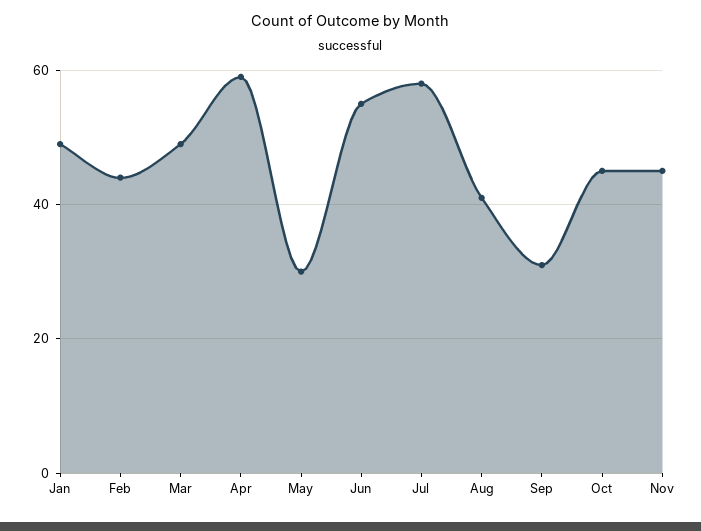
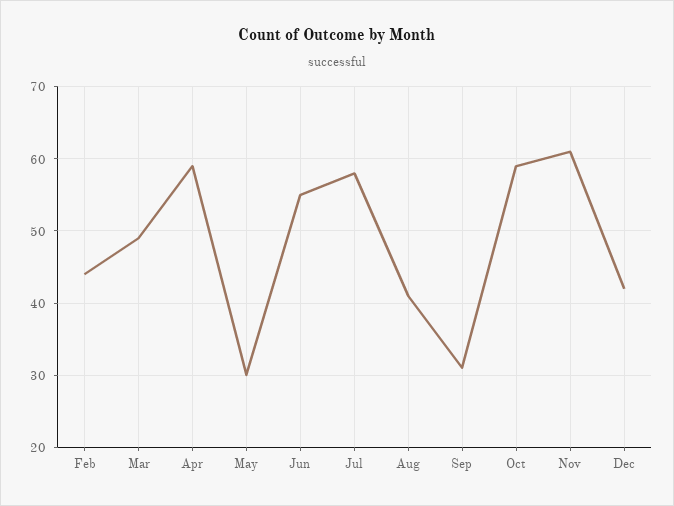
Jan: 50 -> none
Oct: 45 -> 59
Nov: 45 -> 61
Dec: none -> 42

